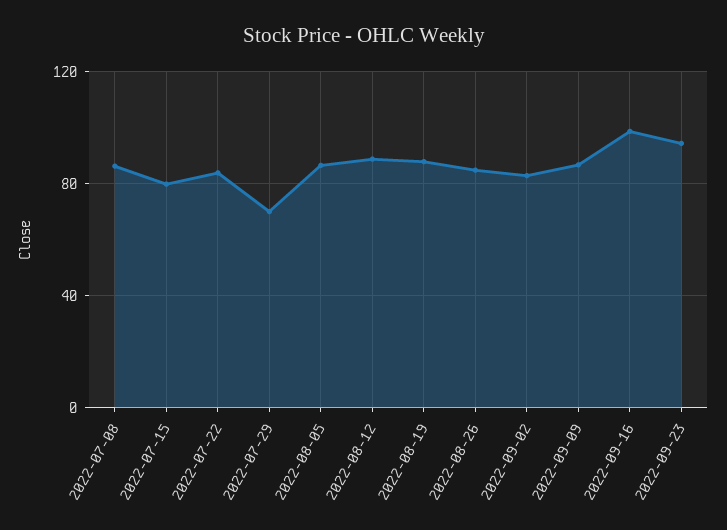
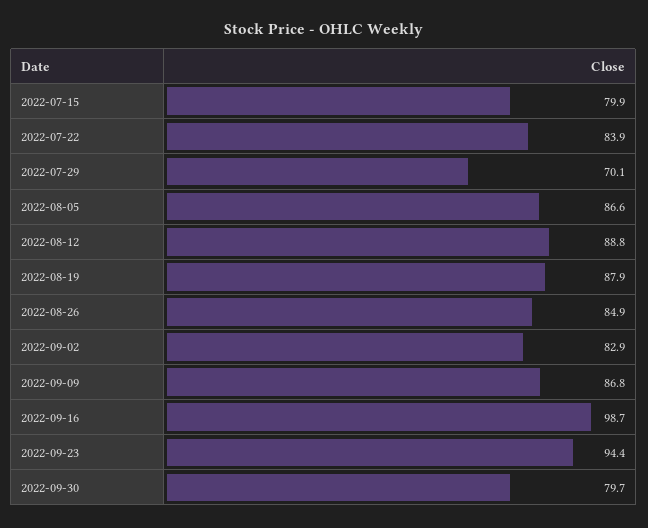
2022-07-08: 85 -> none
2022-09-30: none -> 79.7

